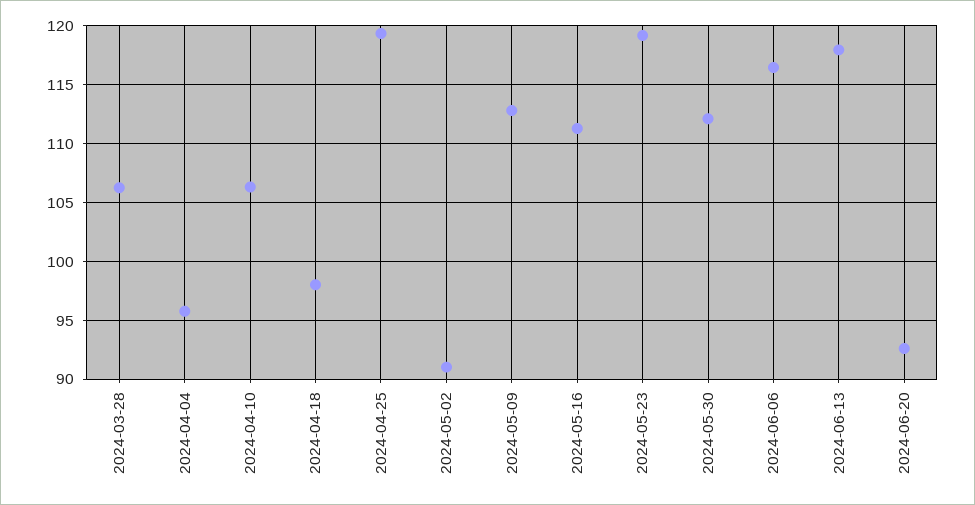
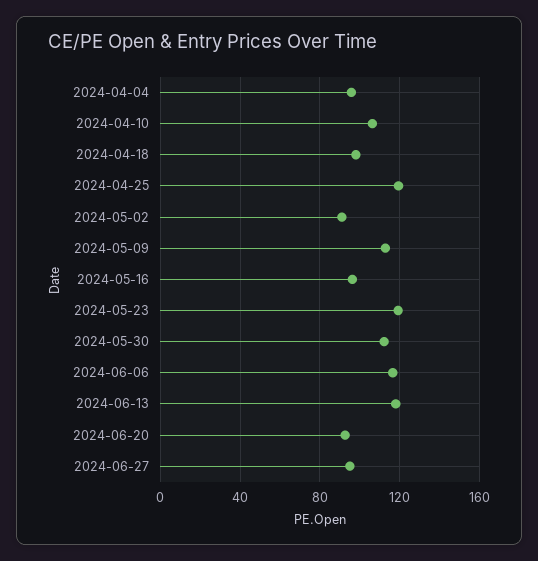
2024-03-28: 106 -> none
2024-05-16: 111 -> 95
2024-06-27: none -> 95

